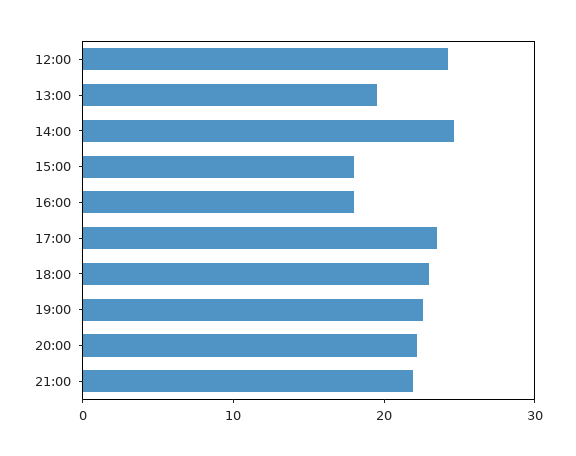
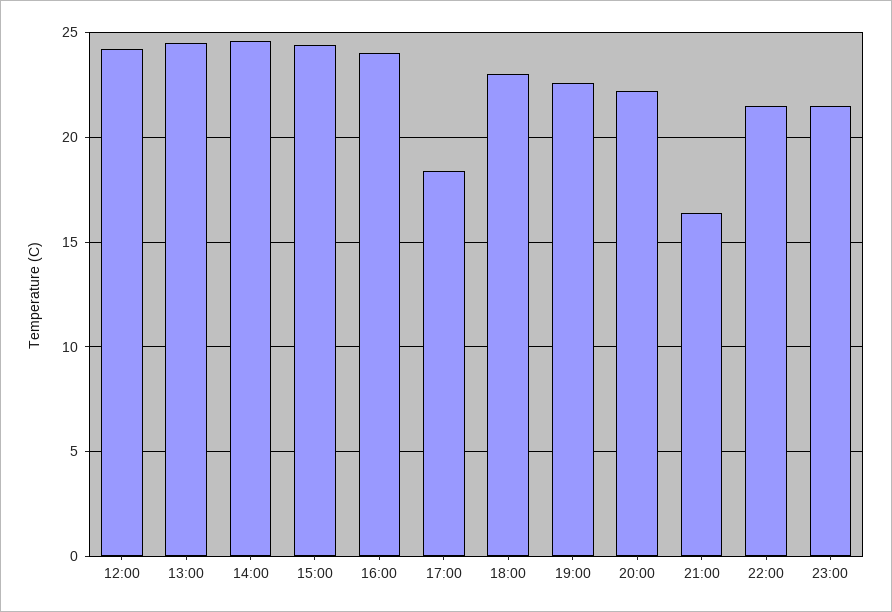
13:00: 20 -> 24.5
15:00: 18 -> 24.5
16:00: 18 -> 24
17:00: 24 -> 18.5
21:00: 22 -> 16.5
22:00: none -> 21.5
23:00: none -> 21.5

